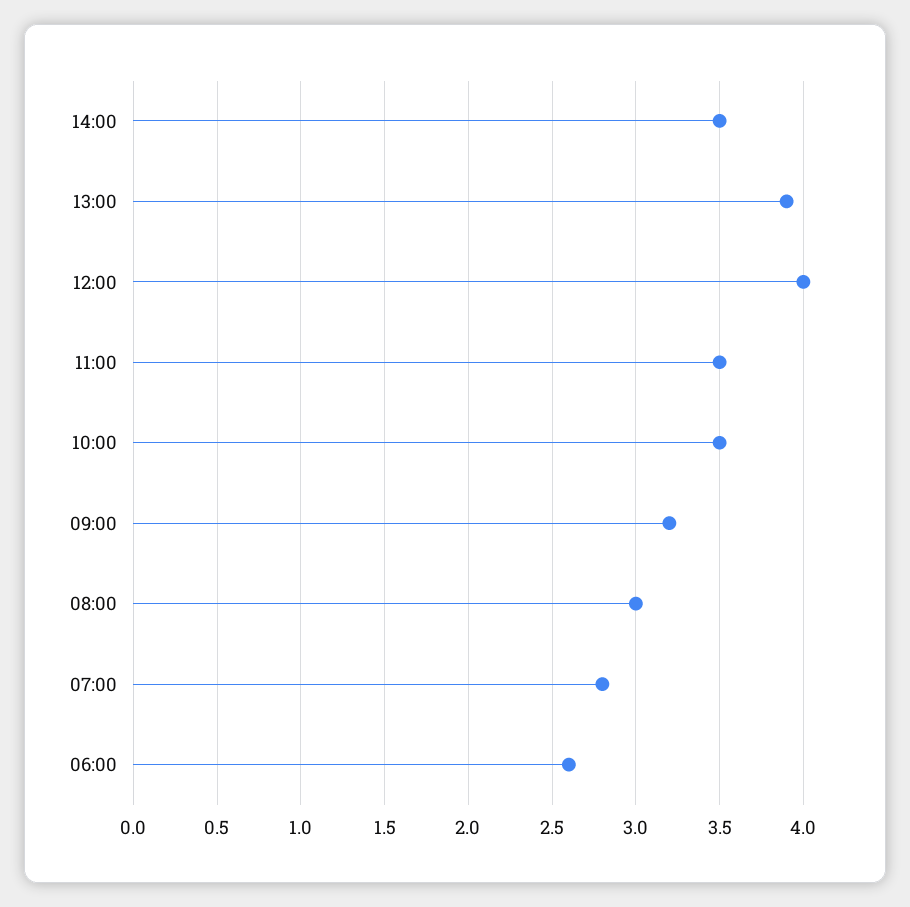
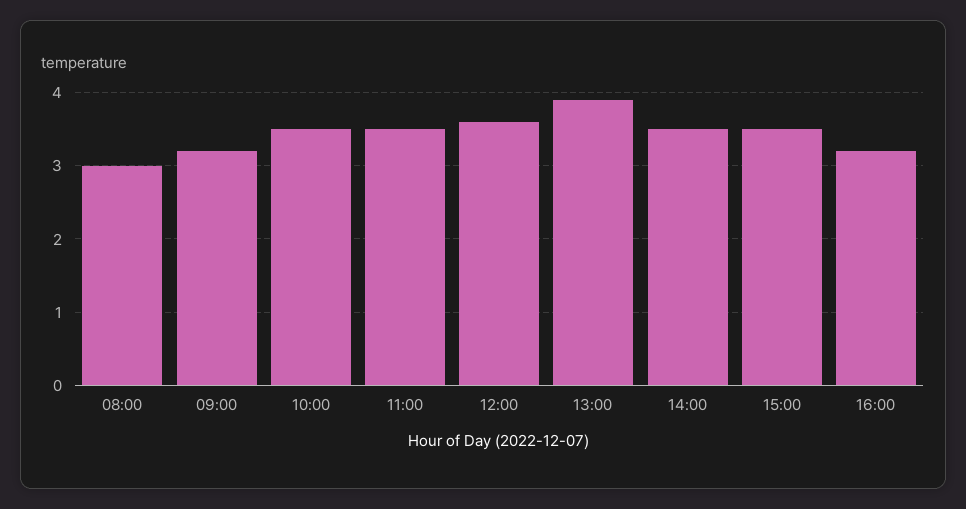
12:00: 4 -> 3.6
07:00: 2.8 -> none
06:00: 2.6 -> none
15:00: none -> 3.5
16:00: none -> 3.2

